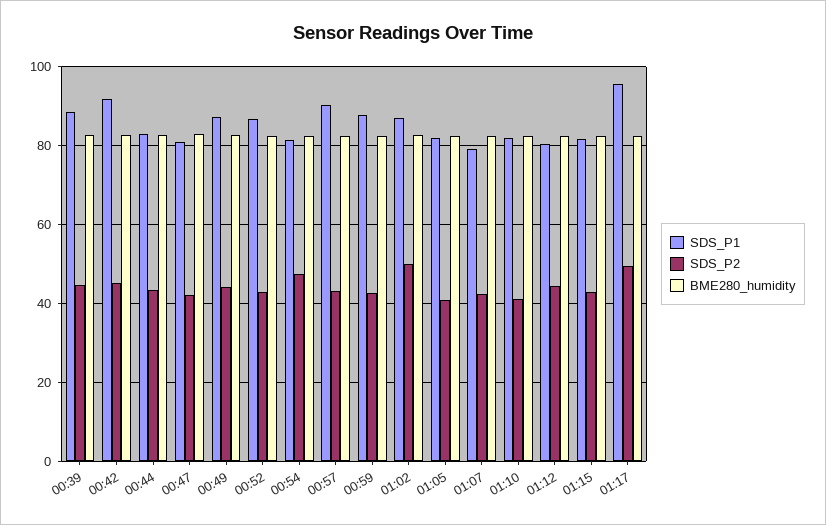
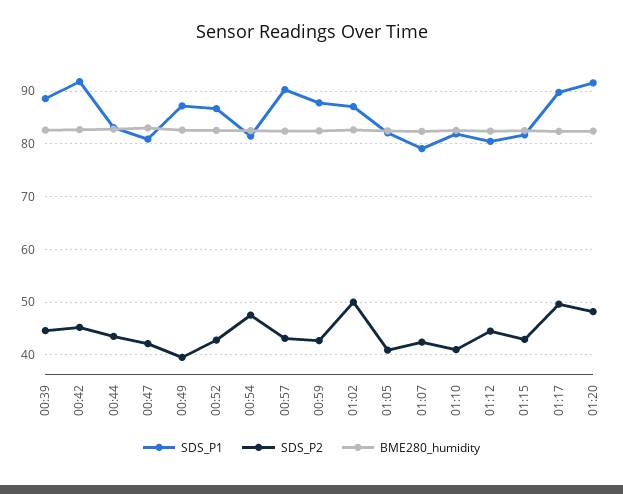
SDS_P2, 00:49: 44 -> 40
SDS_P1, 01:17: 96 -> 90
SDS_P1, 01:20: none -> 92
SDS_P2, 01:20: none -> 48
BME280_humidity, 01:20: none -> 82

